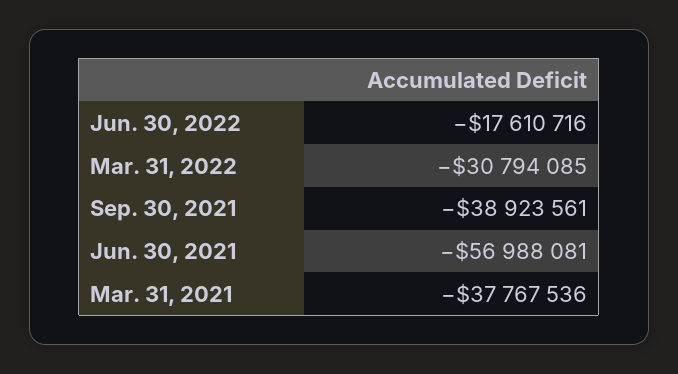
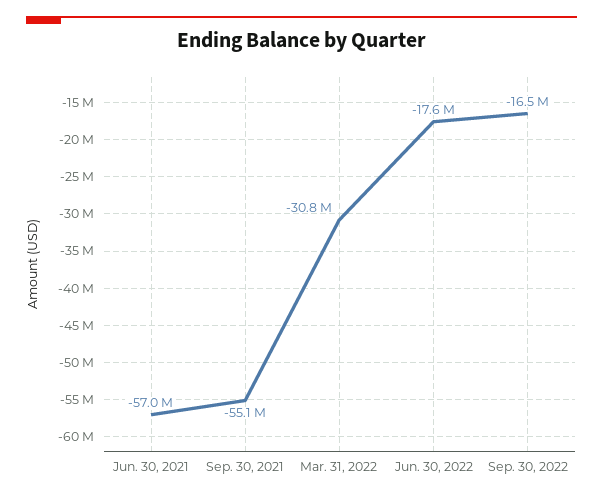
Sep. 30, 2021: -38923561 -> -55100000
Mar. 31, 2021: -37767536 -> none
Sep. 30, 2022: none -> -16500000

